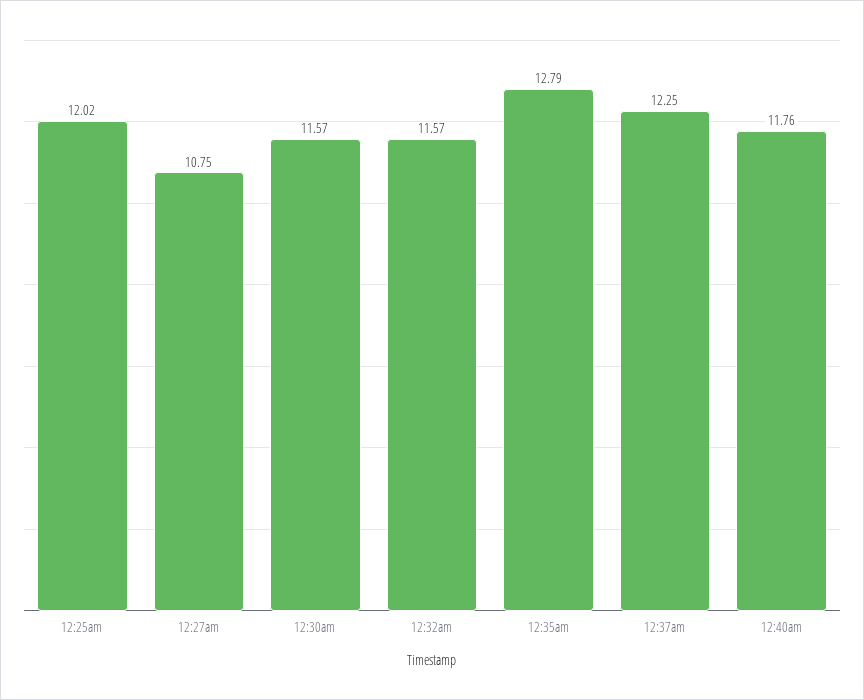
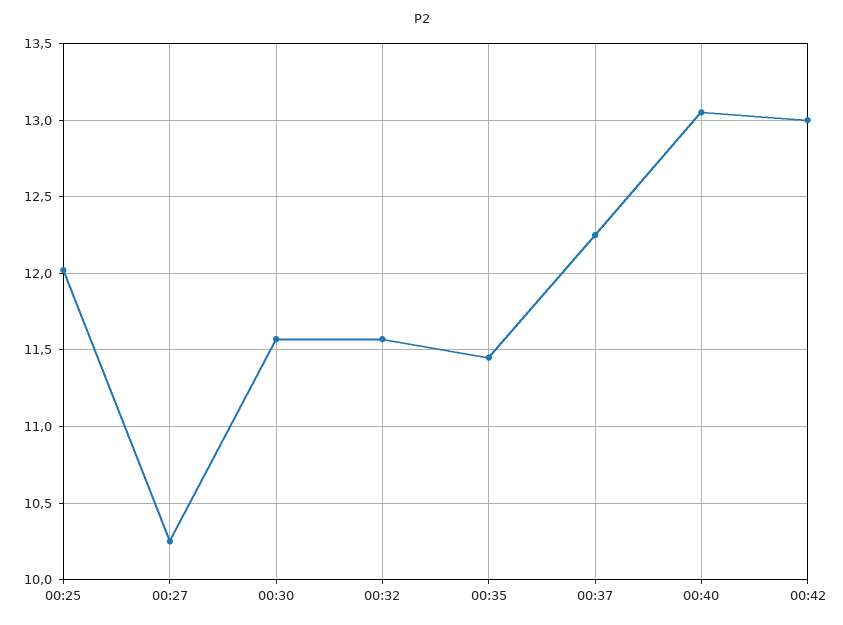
12:27am: 10.75 -> 10.25
12:35am: 12.79 -> 11.45
12:40am: 11.76 -> 13.05
00:42: none -> 13

